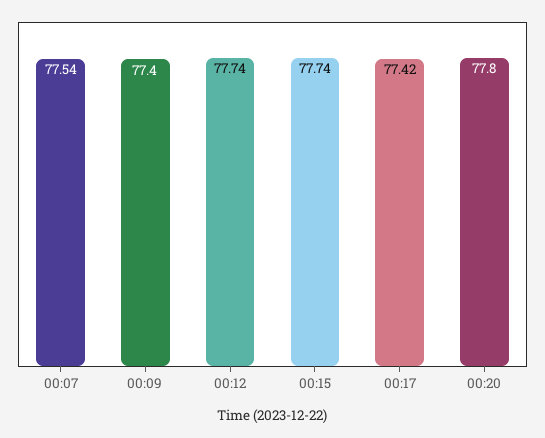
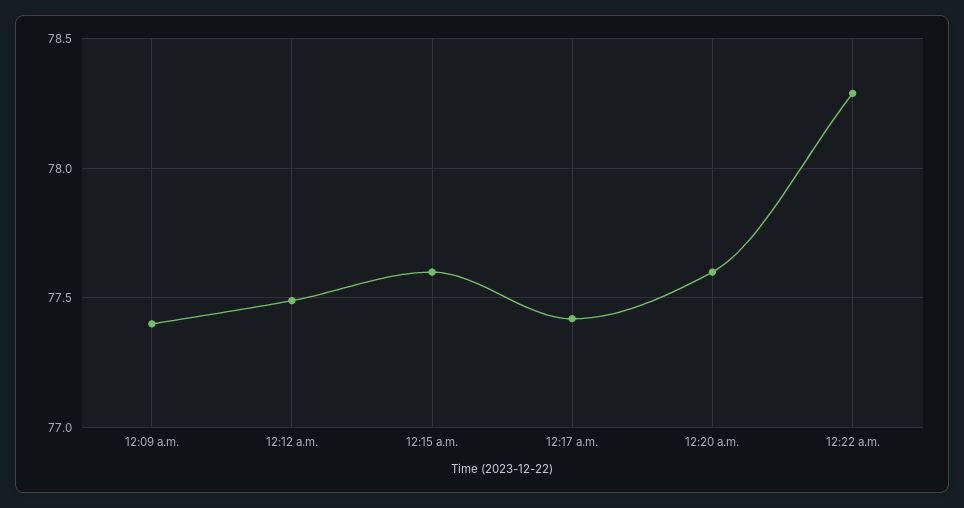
00:07: 77.54 -> none
00:12: 77.74 -> 77.5
00:15: 77.74 -> 77.6
00:20: 77.8 -> 77.6
12:22 a.m.: none -> 78.3

